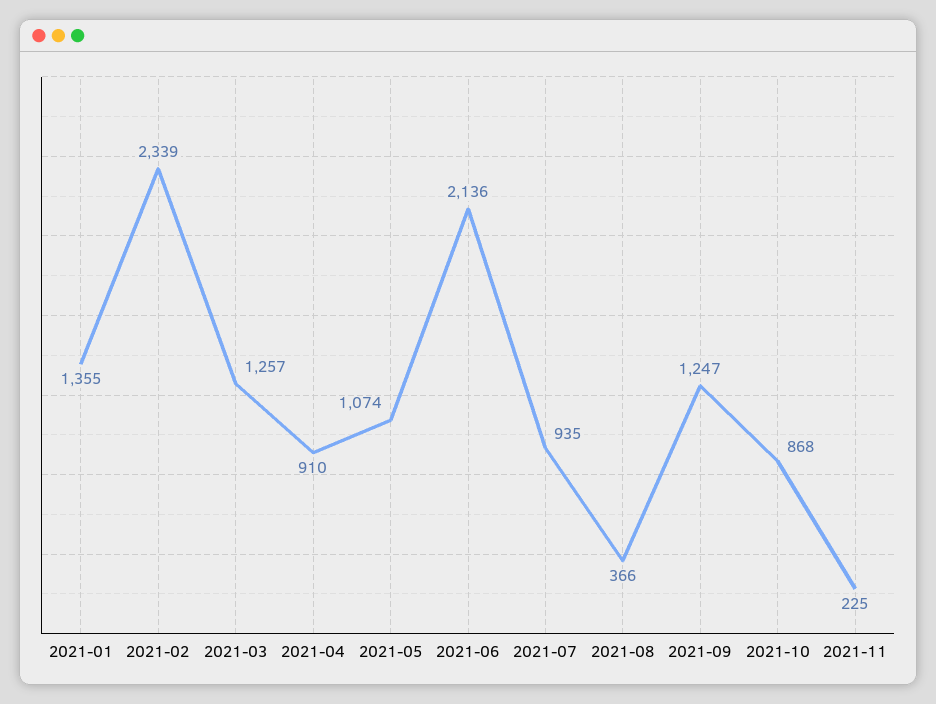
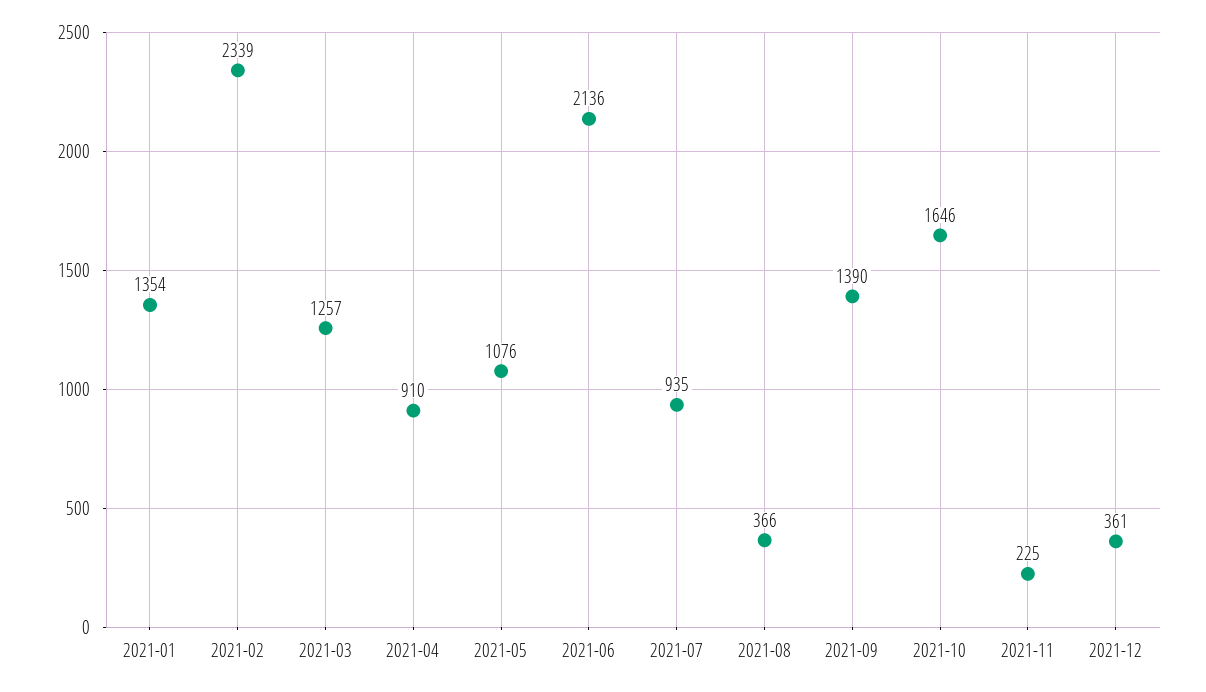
2021-01: 1355 -> 1354
2021-05: 1074 -> 1076
2021-09: 1247 -> 1390
2021-10: 868 -> 1646
2021-12: none -> 361

